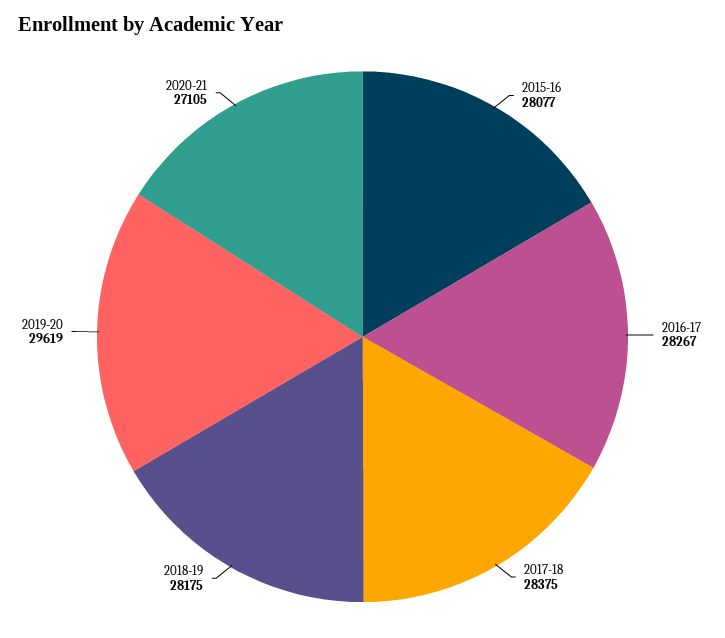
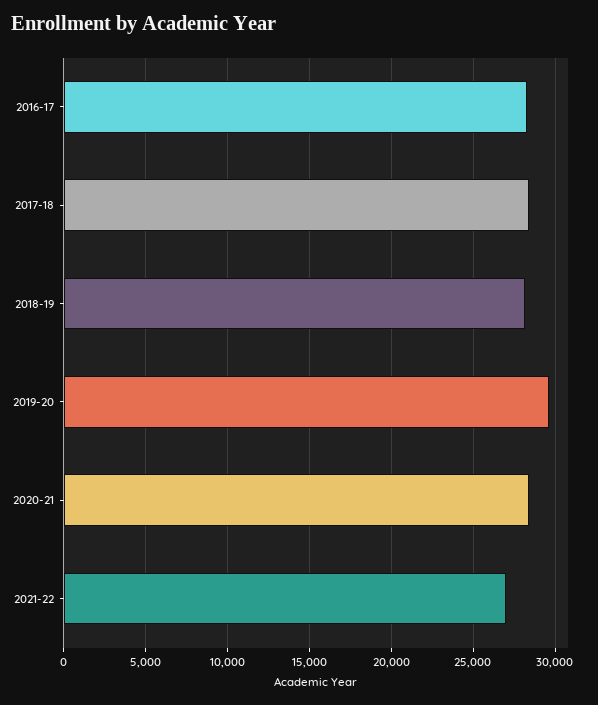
2015-16: 28077 -> none
2020-21: 27105 -> 28500
2021-22: none -> 27000

